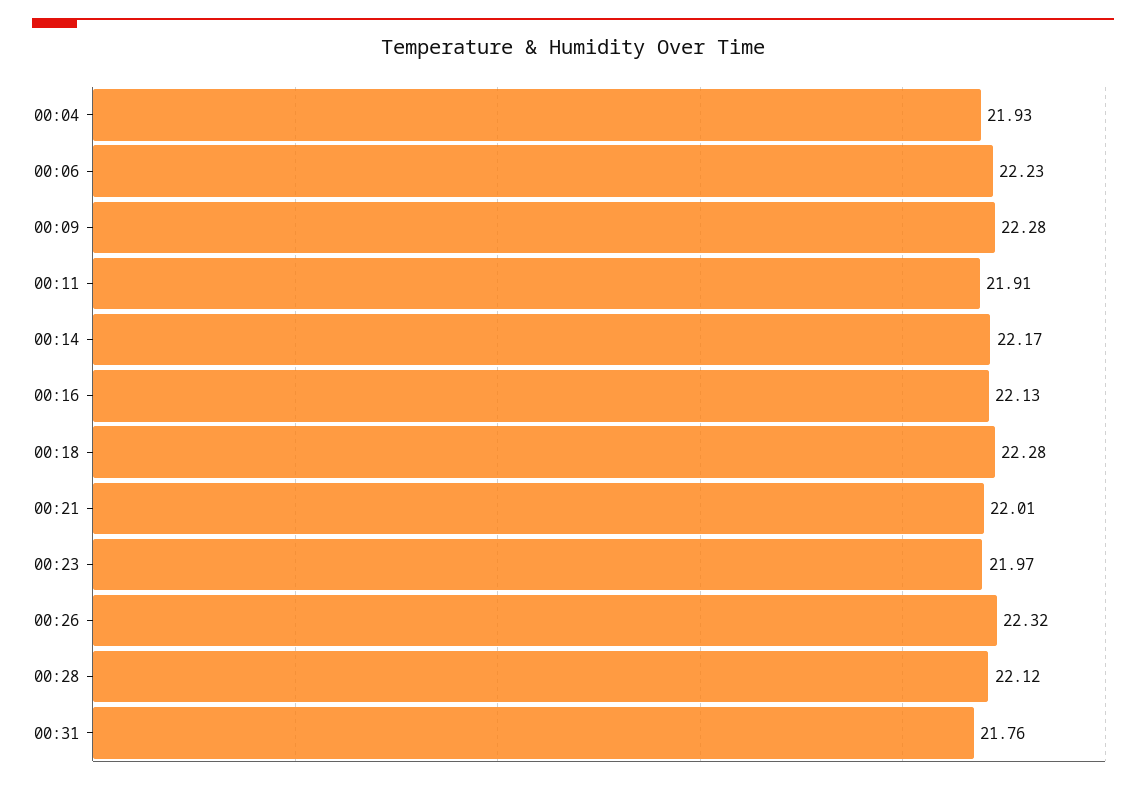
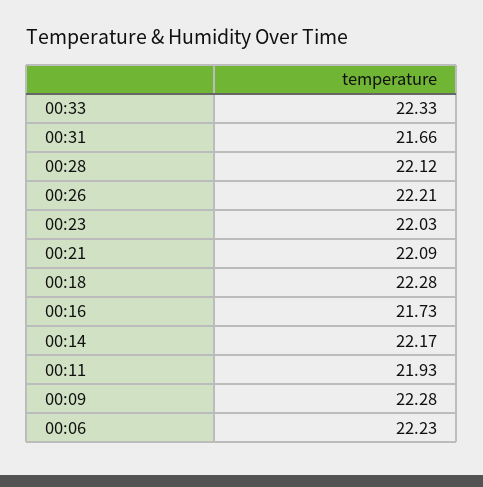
00:04: 21.93 -> none
00:11: 21.91 -> 21.93
00:16: 22.13 -> 21.73
00:21: 22.01 -> 22.09
00:23: 21.97 -> 22.03
00:26: 22.32 -> 22.21
00:31: 21.76 -> 21.66
00:33: none -> 22.33

